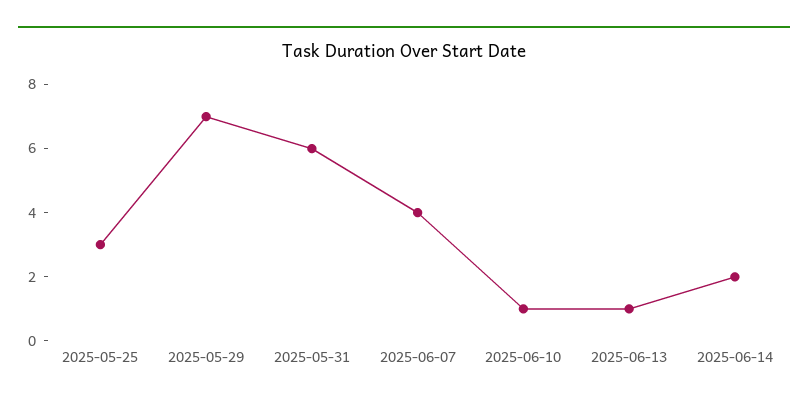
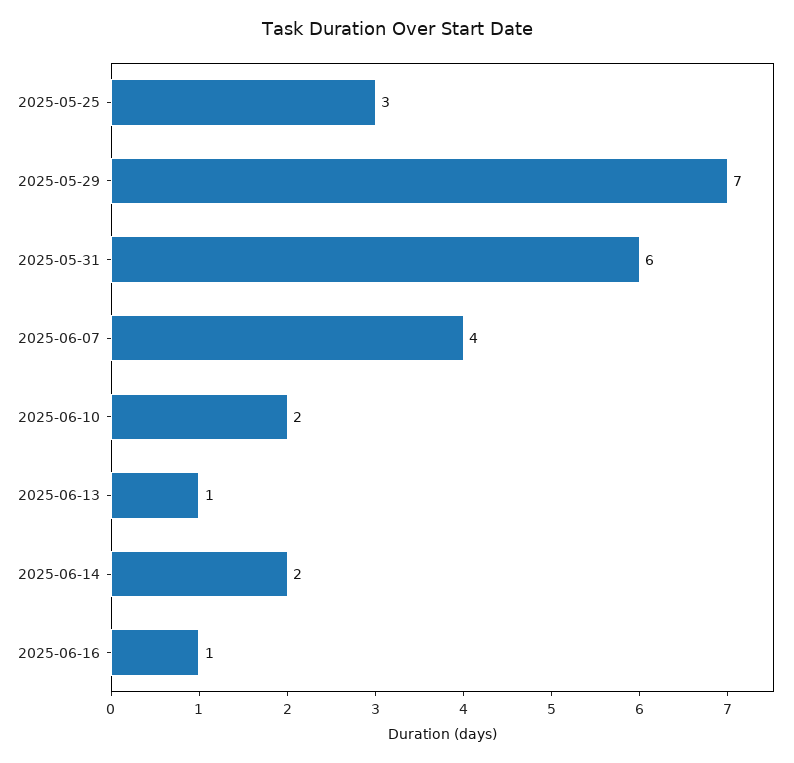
2025-06-10: 1 -> 2
2025-06-16: none -> 1

